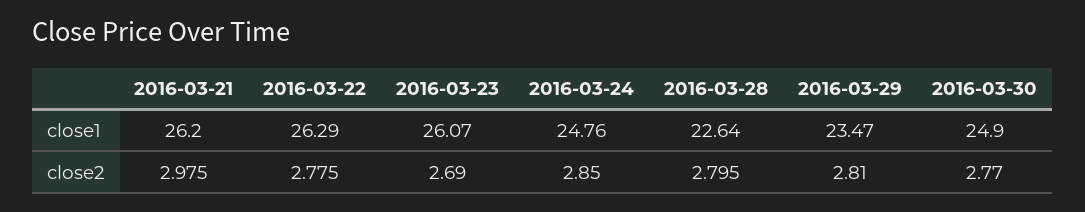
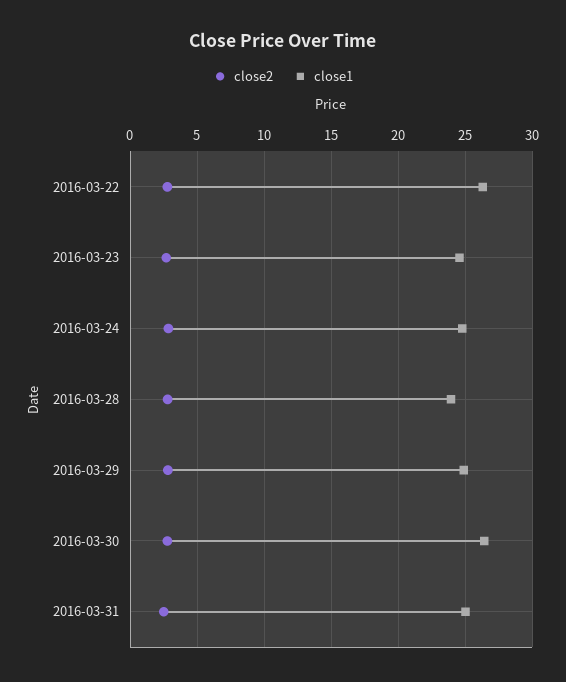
close1, 2016-03-21: 26.2 -> none
close1, 2016-03-23: 26.07 -> 24.5
close1, 2016-03-28: 22.64 -> 24
close1, 2016-03-29: 23.47 -> 25
close1, 2016-03-30: 24.9 -> 26.5
close2, 2016-03-21: 2.975 -> none
close2, 2016-03-31: none -> 2.5
close1, 2016-03-31: none -> 25

